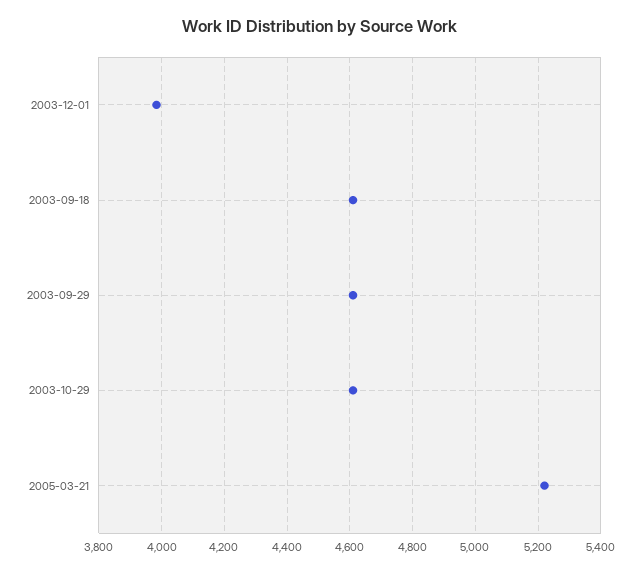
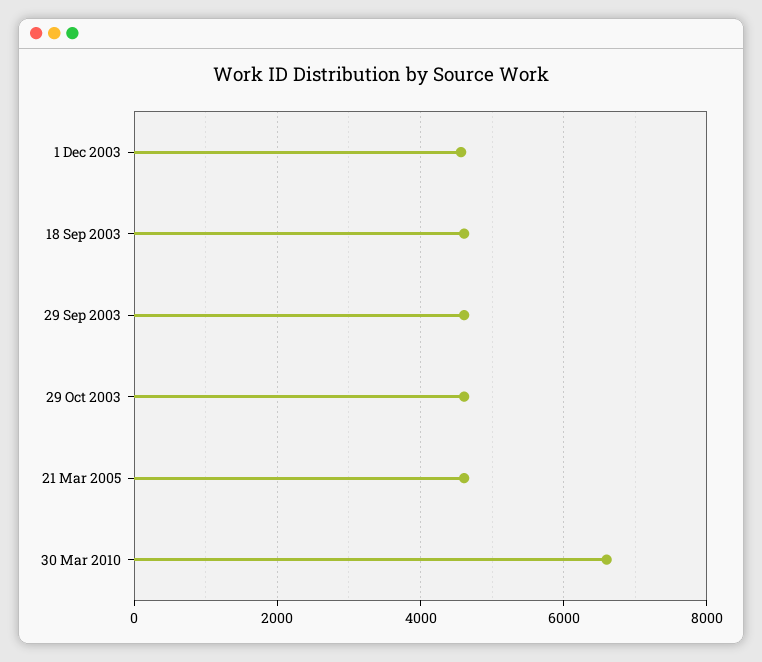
2003-12-01: 3980 -> 4600
2005-03-21: 5220 -> 4600
30 Mar 2010: none -> 6600

